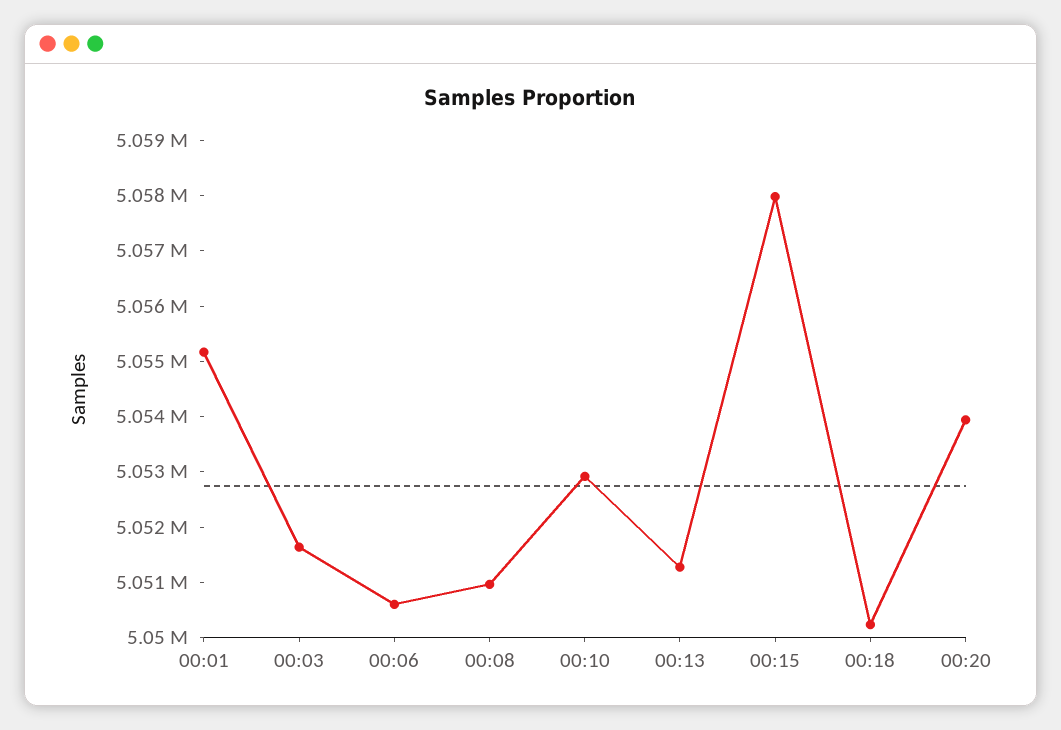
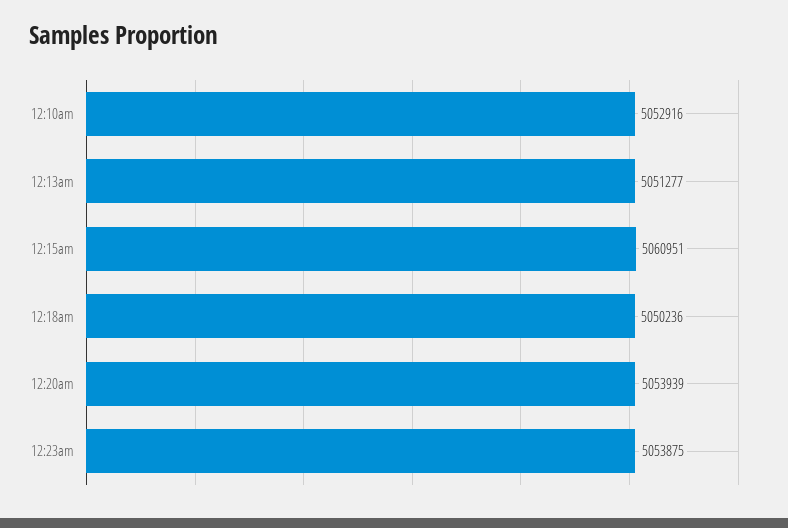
00:01: 5055200 -> none
00:03: 5051600 -> none
00:06: 5050600 -> none
00:08: 5051000 -> none
00:15: 5058000 -> 5060951
12:23am: none -> 5053875

